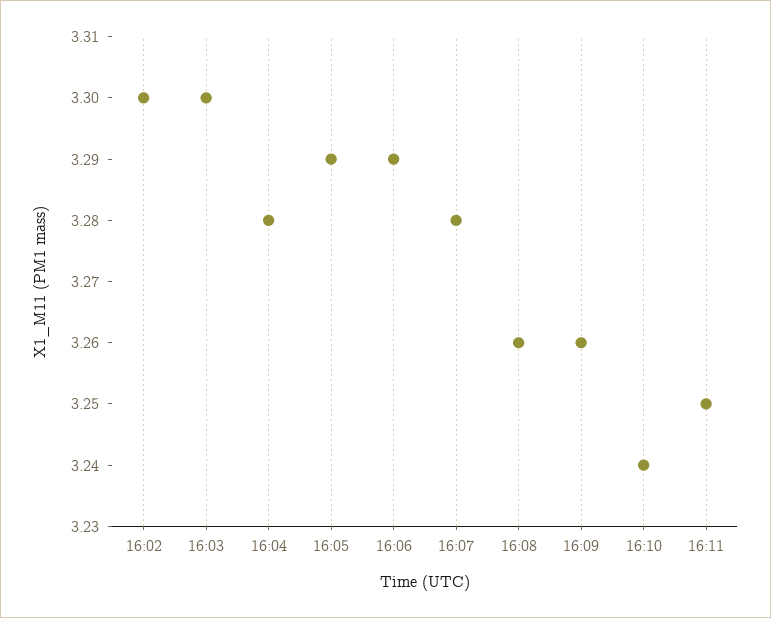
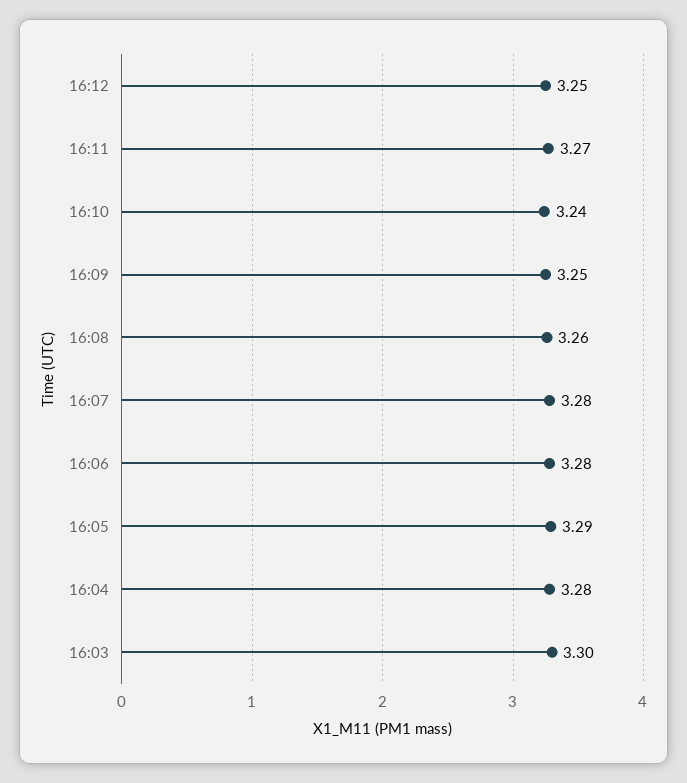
16:02: 3.3 -> none
16:06: 3.29 -> 3.28
16:09: 3.26 -> 3.25
16:11: 3.25 -> 3.27
16:12: none -> 3.25

